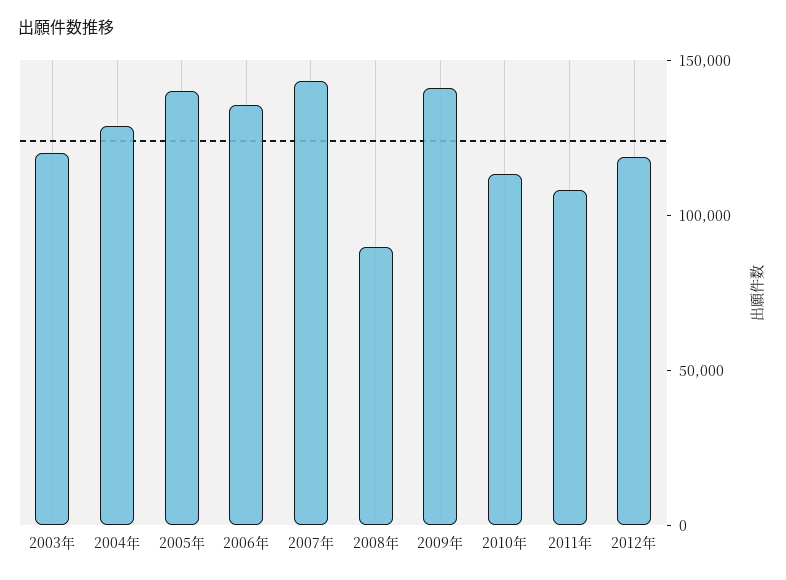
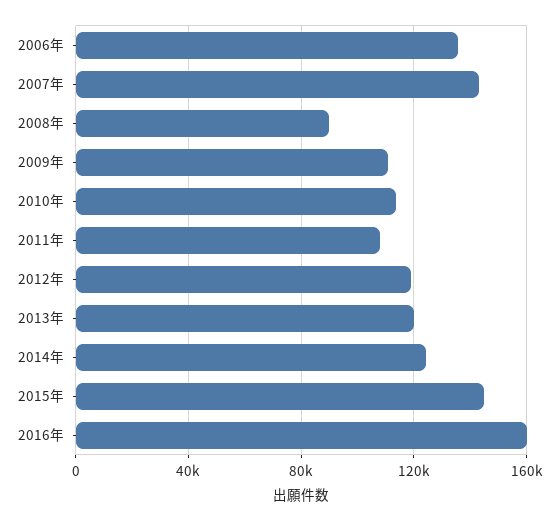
2003年: 120000 -> none
2004年: 130000 -> none
2005年: 140000 -> none
2009年: 140000 -> 110000
2013年: none -> 120000
2014年: none -> 125000
2015年: none -> 145000
2016年: none -> 160000

